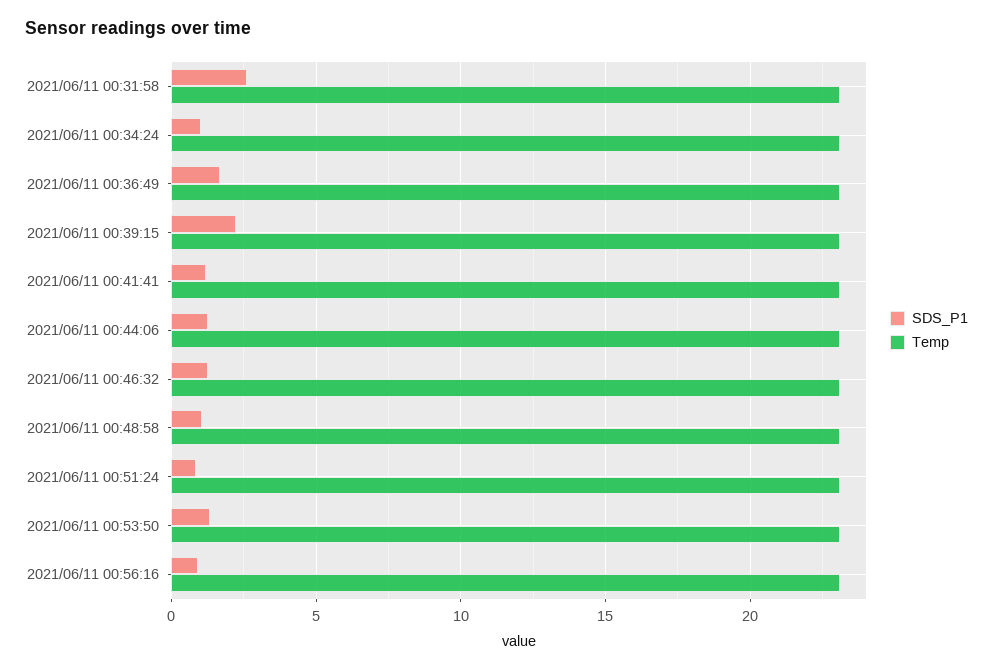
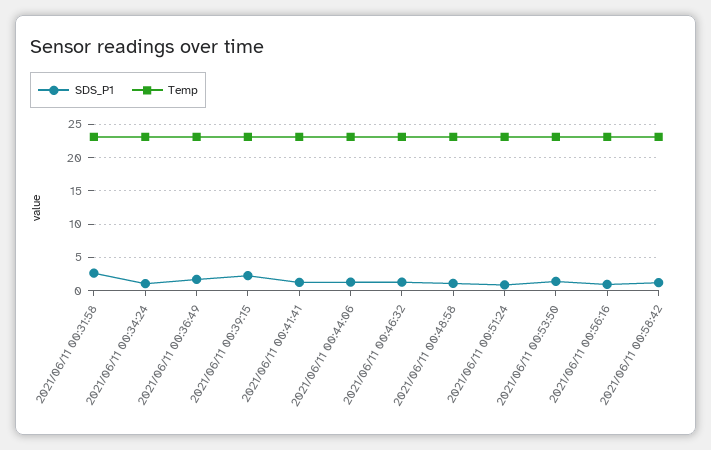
SDS_P1, 2021/06/11 00:58:42: none -> 1
Temp, 2021/06/11 00:58:42: none -> 23

